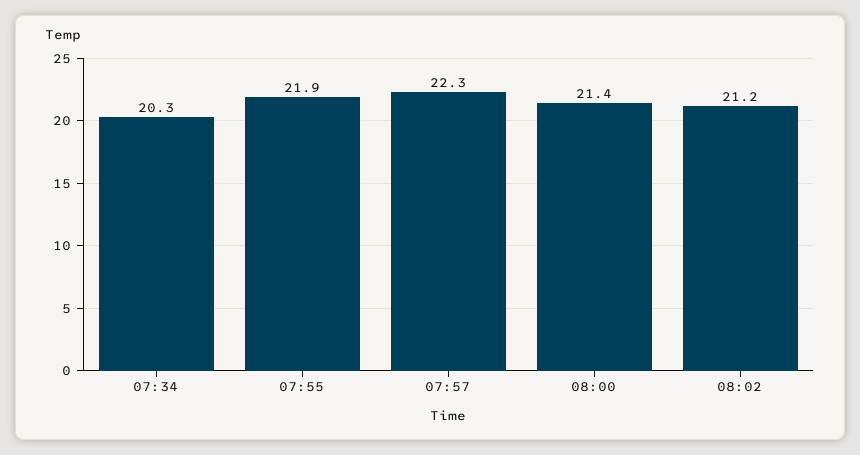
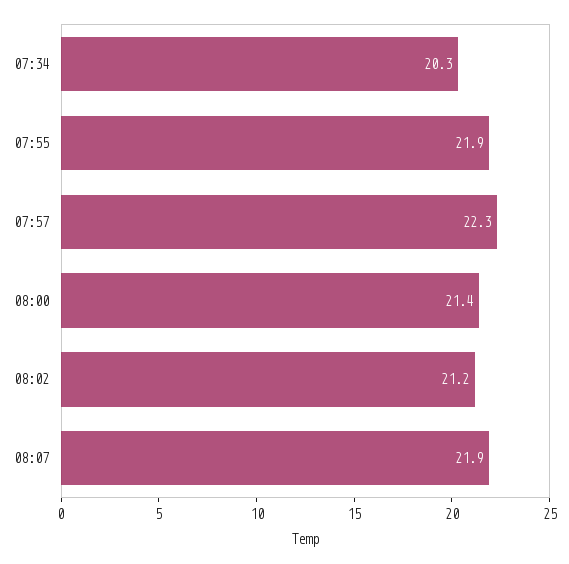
08:07: none -> 21.9

